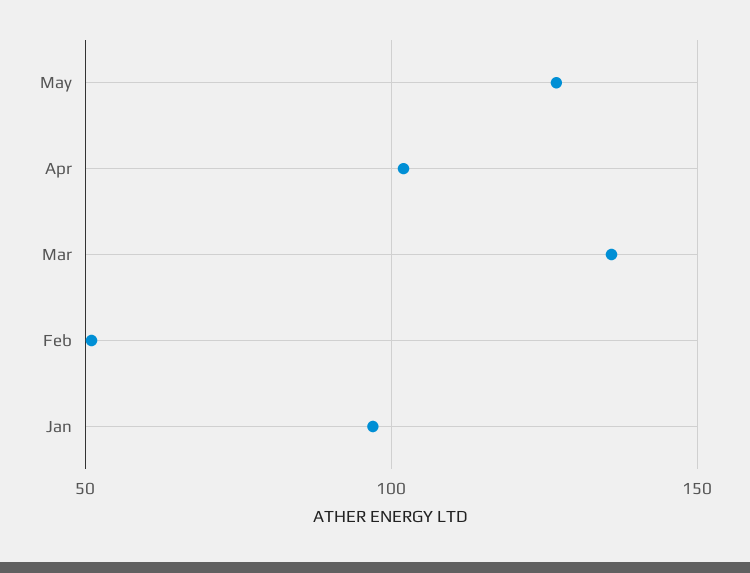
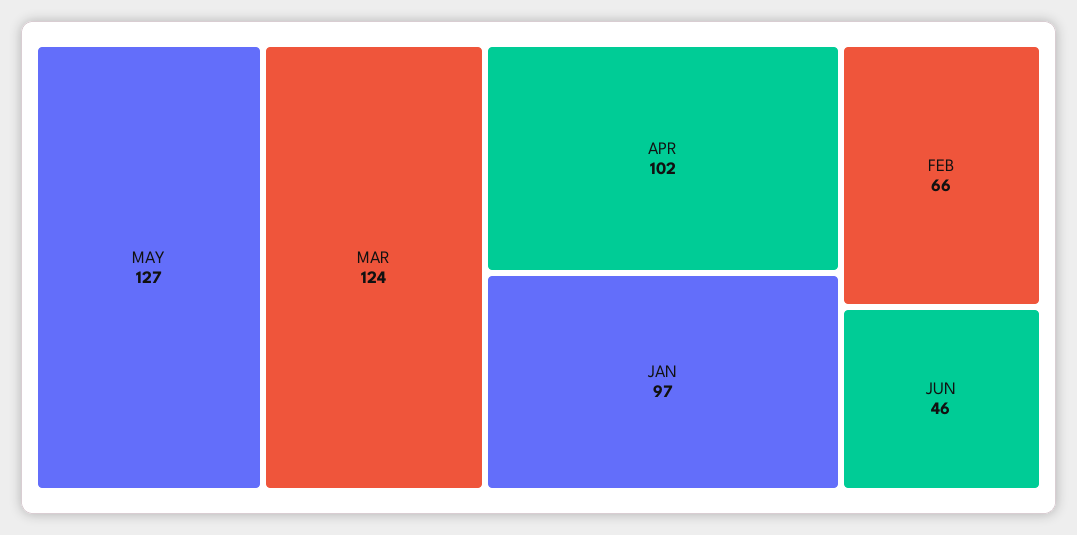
Mar: 135 -> 124
Feb: 50 -> 66
JUN: none -> 46

